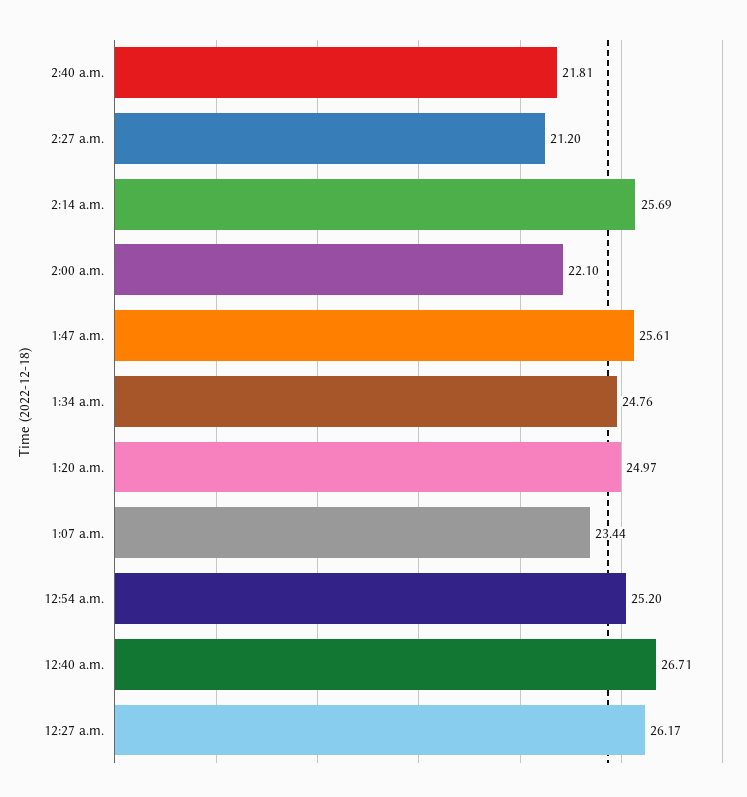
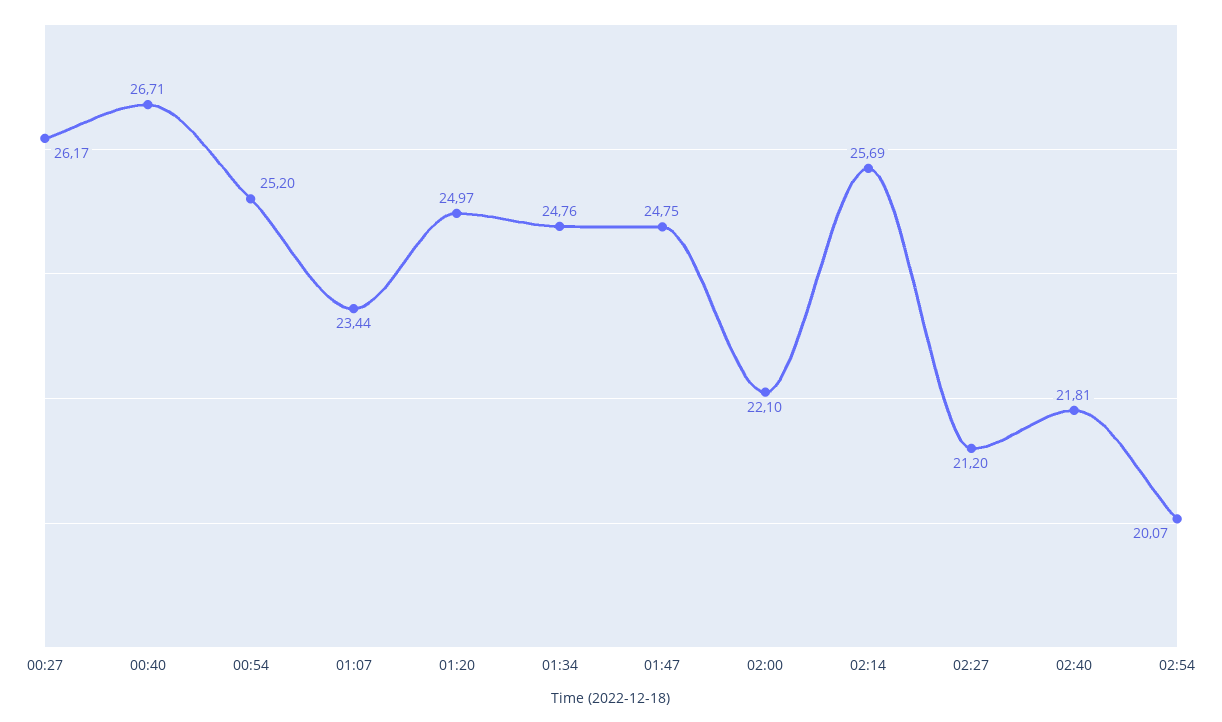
1:47 a.m.: 25.61 -> 24.75
02:54: none -> 20.07

